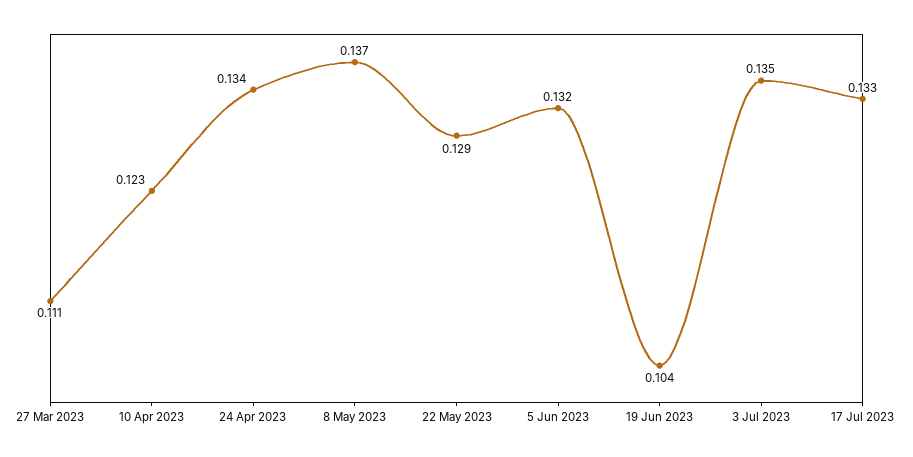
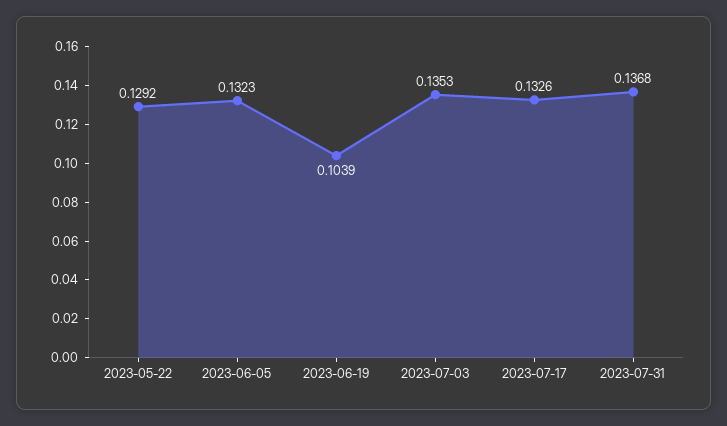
27 Mar 2023: 0.111 -> none
10 Apr 2023: 0.123 -> none
24 Apr 2023: 0.134 -> none
8 May 2023: 0.137 -> none
2023-07-31: none -> 0.1368

